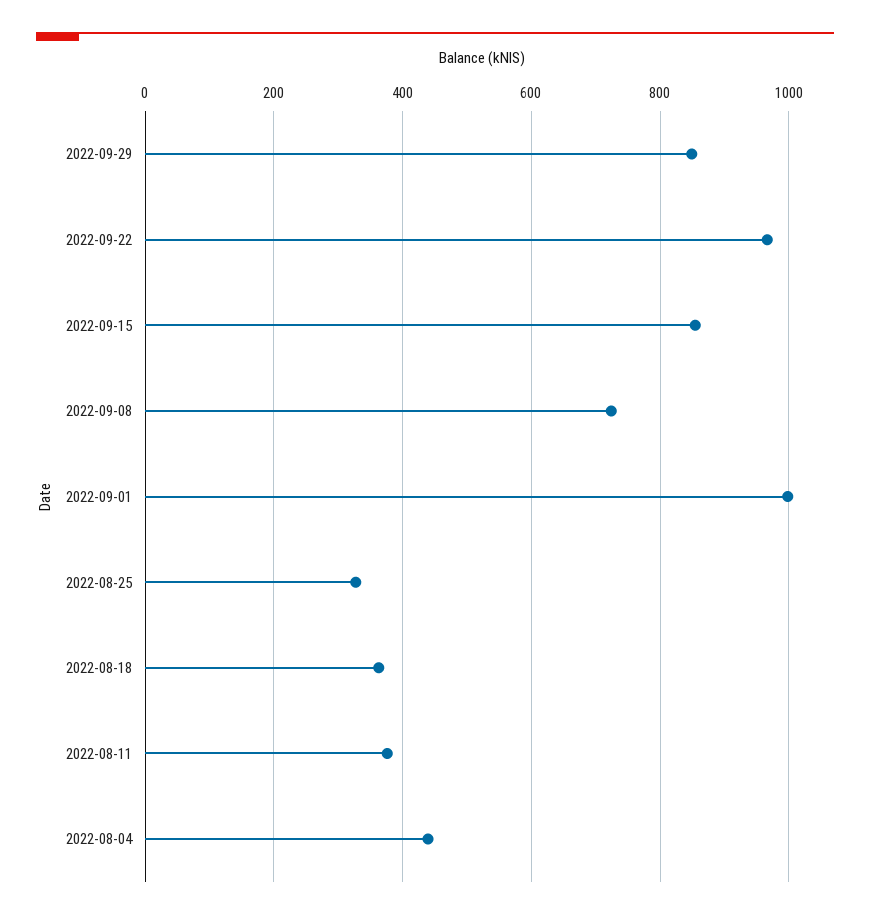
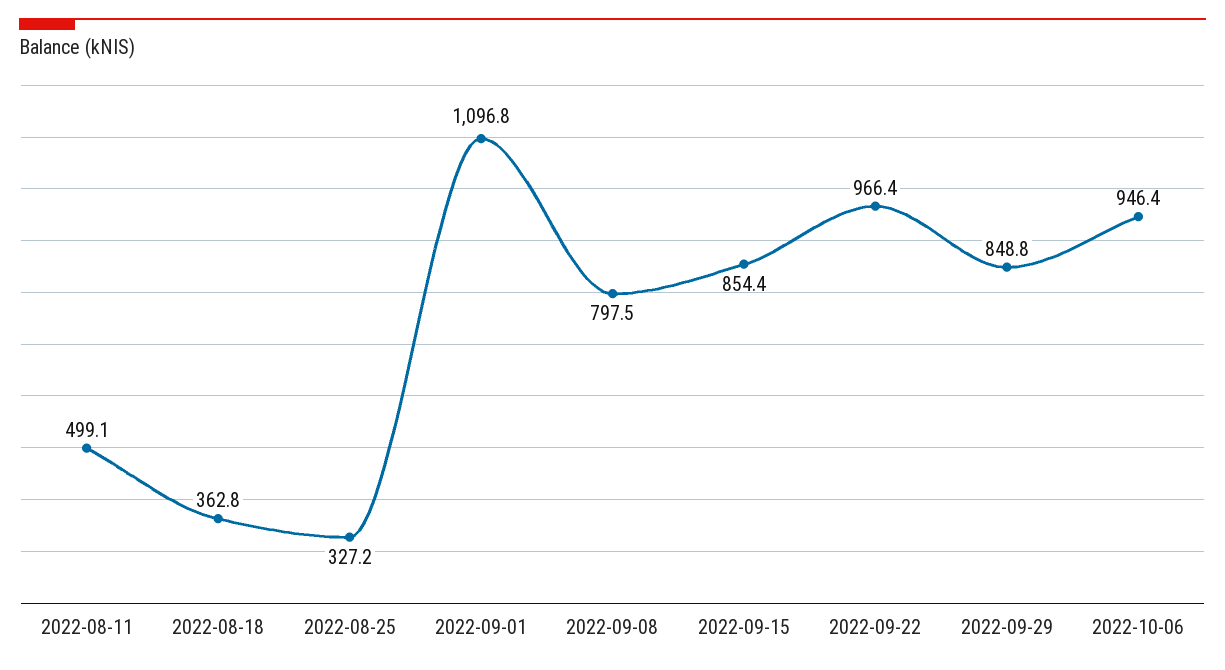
2022-09-08: 720 -> 797.5
2022-09-01: 1000 -> 1096.8
2022-08-11: 380 -> 499.1
2022-08-04: 440 -> none
2022-10-06: none -> 946.4

